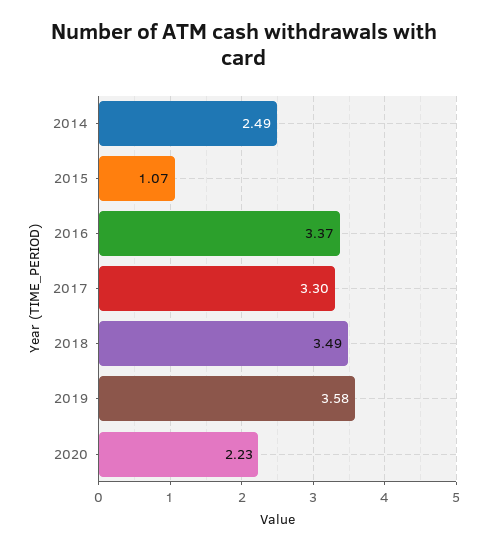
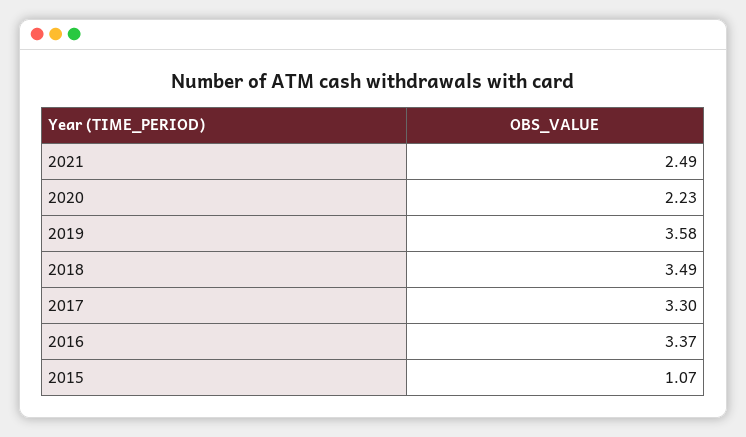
2014: 2.49 -> none
2021: none -> 2.49

